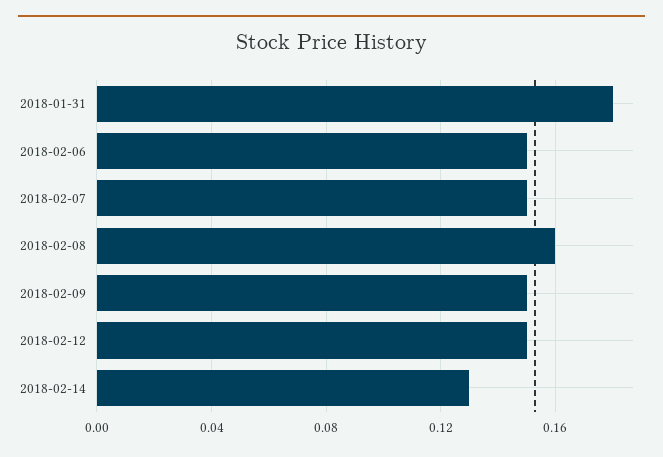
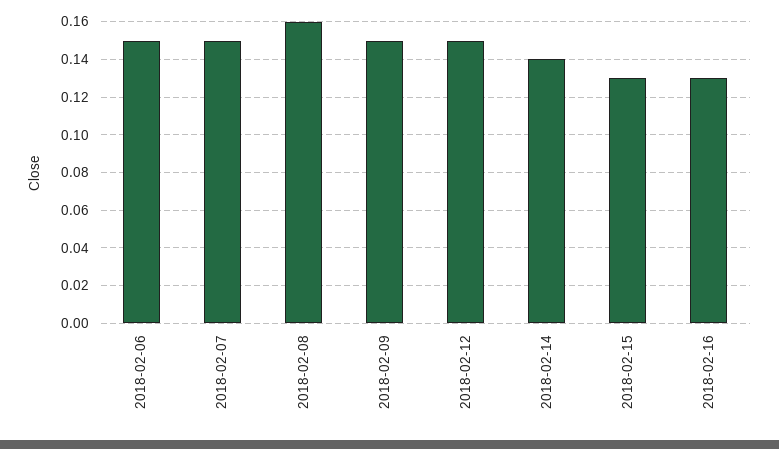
2018-01-31: 0.18 -> none
2018-02-14: 0.13 -> 0.14
2018-02-15: none -> 0.13
2018-02-16: none -> 0.13

